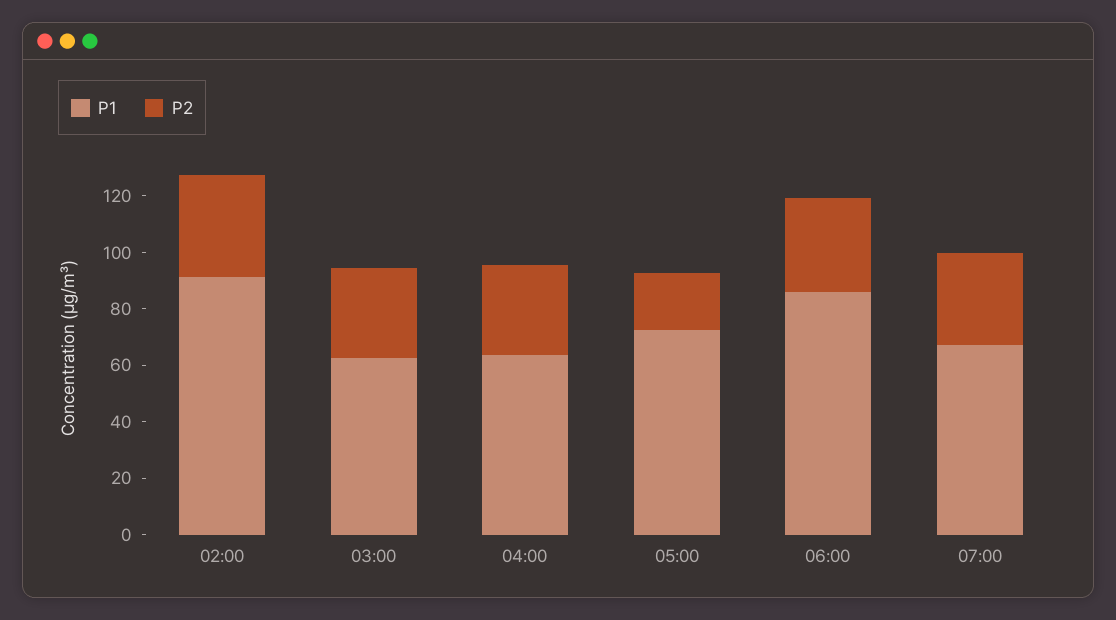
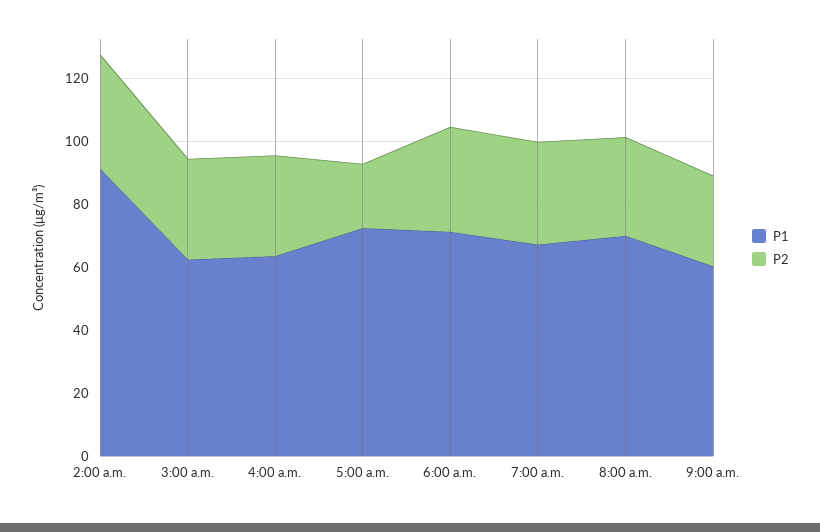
P1, 06:00: 85 -> 70
P1, 8:00 a.m.: none -> 70
P2, 8:00 a.m.: none -> 30
P1, 9:00 a.m.: none -> 60
P2, 9:00 a.m.: none -> 30

